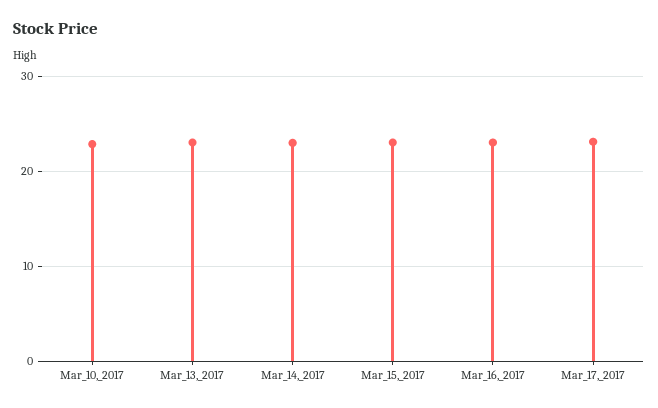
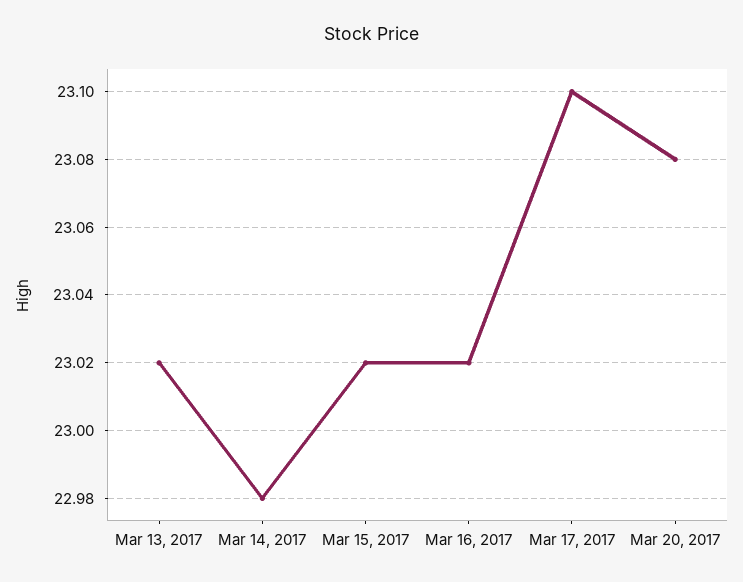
Mar_10,_2017: 23 -> none
Mar 20, 2017: none -> 23.08

